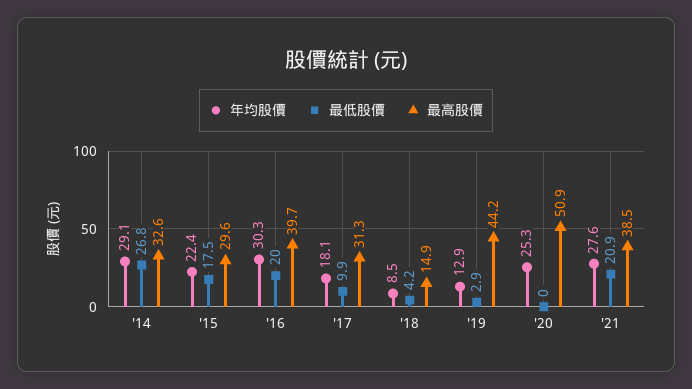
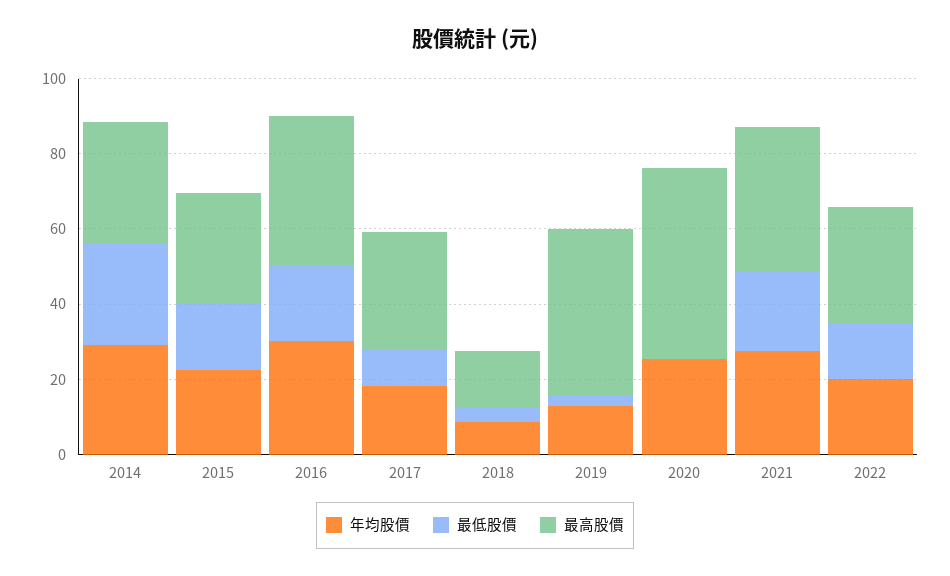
年均股價, 2022: none -> 20
最低股價, 2022: none -> 15
最高股價, 2022: none -> 30

